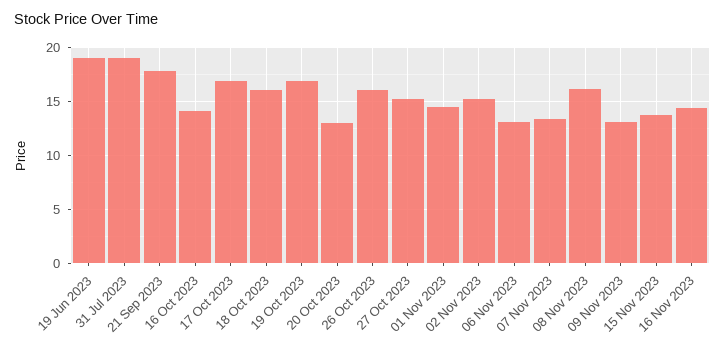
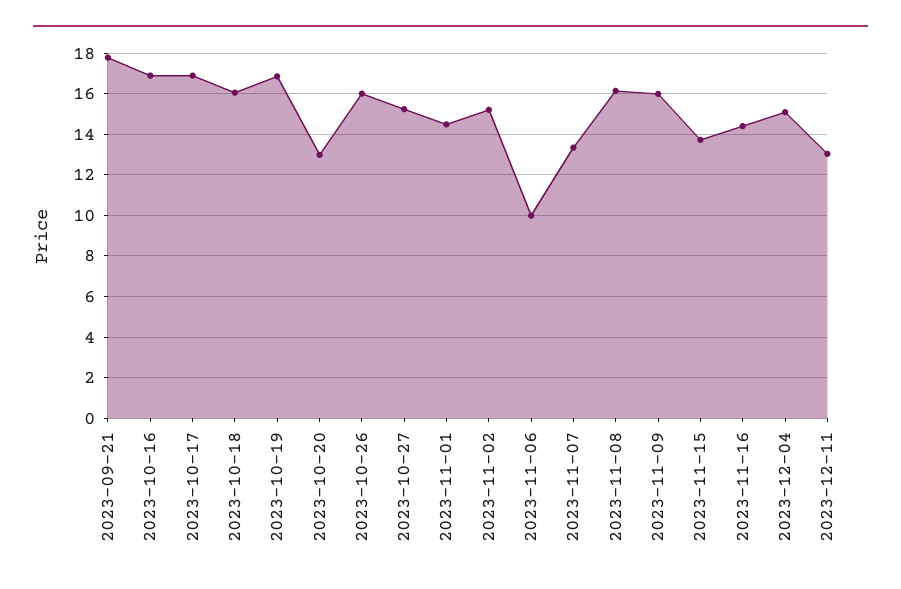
19 Jun 2023: 19 -> none
31 Jul 2023: 19 -> none
16 Oct 2023: 14 -> 17
06 Nov 2023: 13 -> 10
09 Nov 2023: 13 -> 16
2023-12-04: none -> 15
2023-12-11: none -> 13

